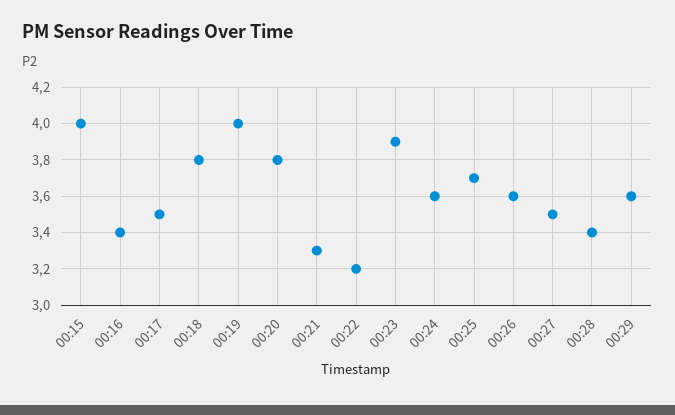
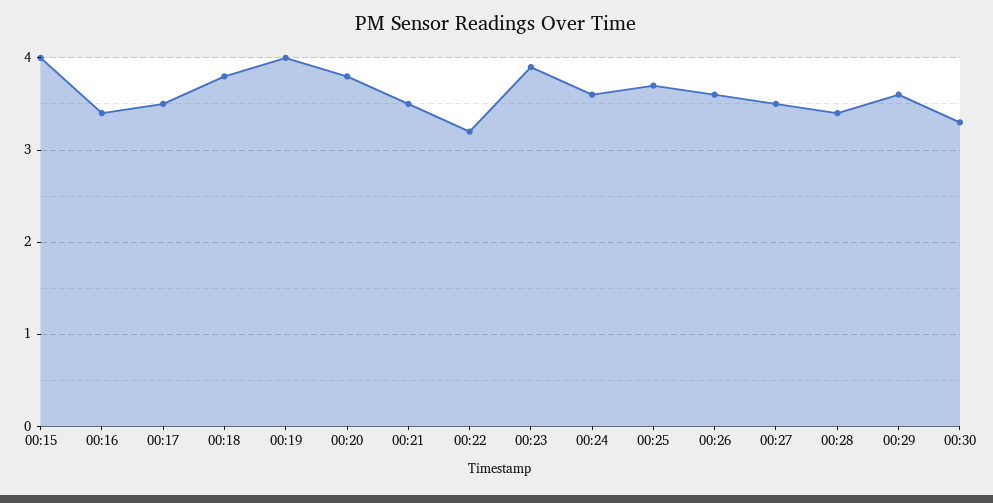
00:21: 3.3 -> 3.5
00:30: none -> 3.3

